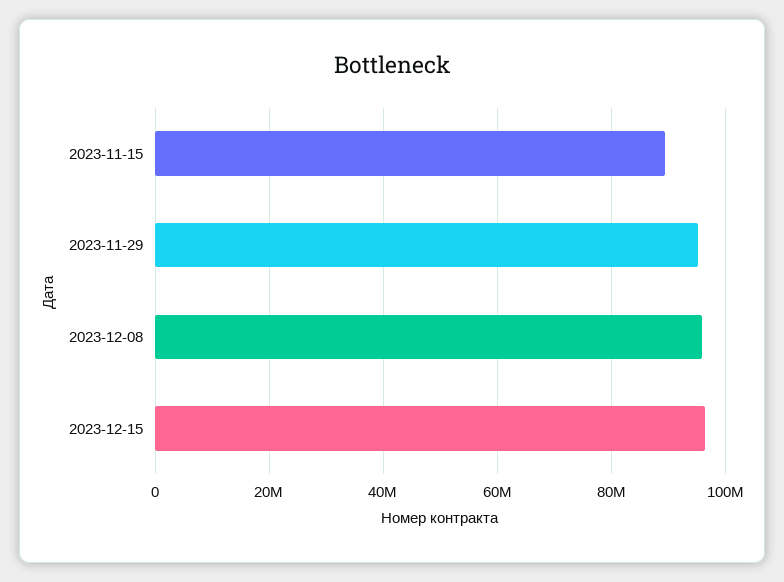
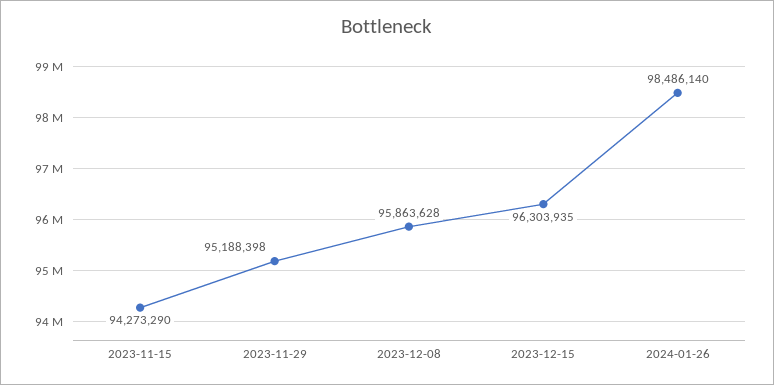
2023-11-15: 90000000 -> 94273290
2024-01-26: none -> 98486140

